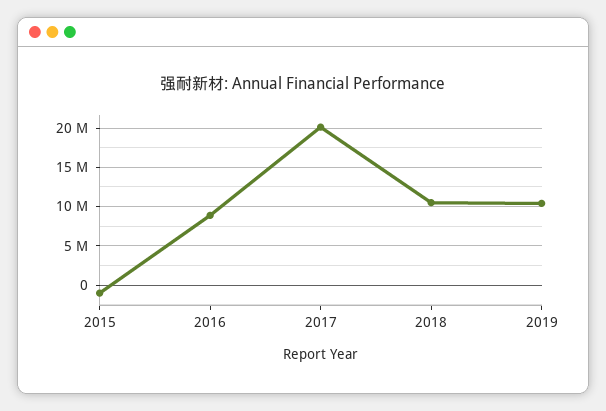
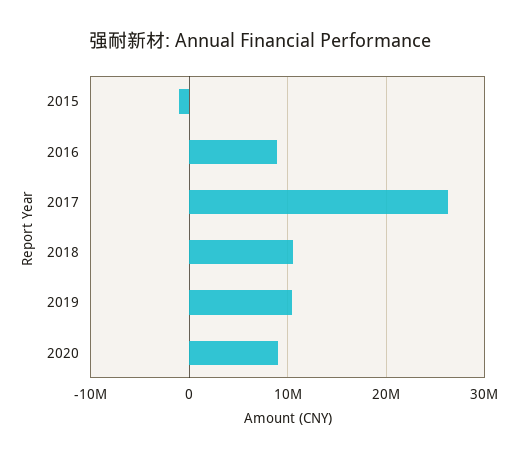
2017: 20000000 -> 26000000
2020: none -> 9000000

